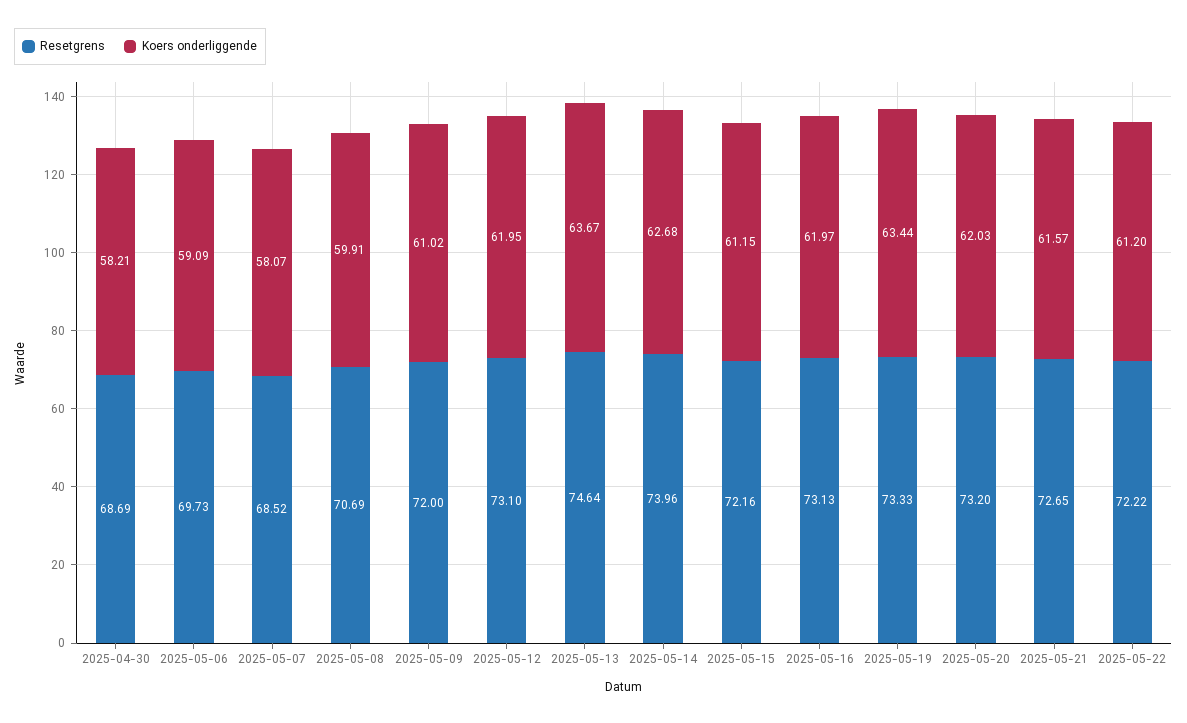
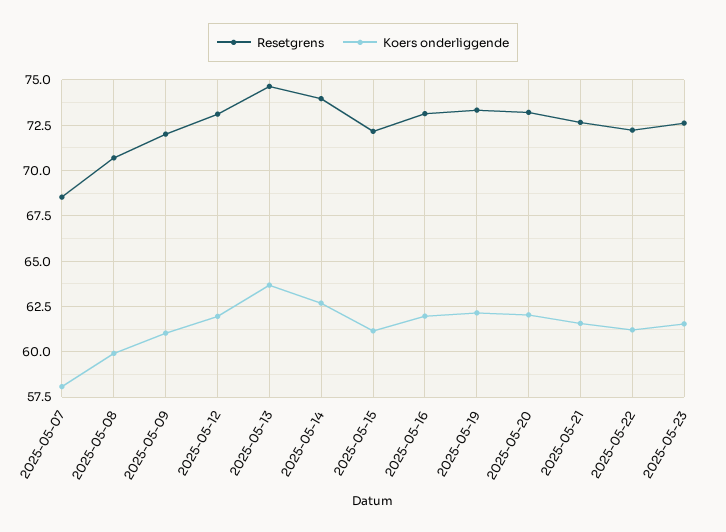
Resetgrens, 2025-04-30: 68.69 -> none
Koers onderliggende, 2025-04-30: 58.21 -> none
Resetgrens, 2025-05-06: 69.73 -> none
Koers onderliggende, 2025-05-06: 59.09 -> none
Koers onderliggende, 2025-05-19: 63.44 -> 62
Resetgrens, 2025-05-23: none -> 72.5
Koers onderliggende, 2025-05-23: none -> 61.5

